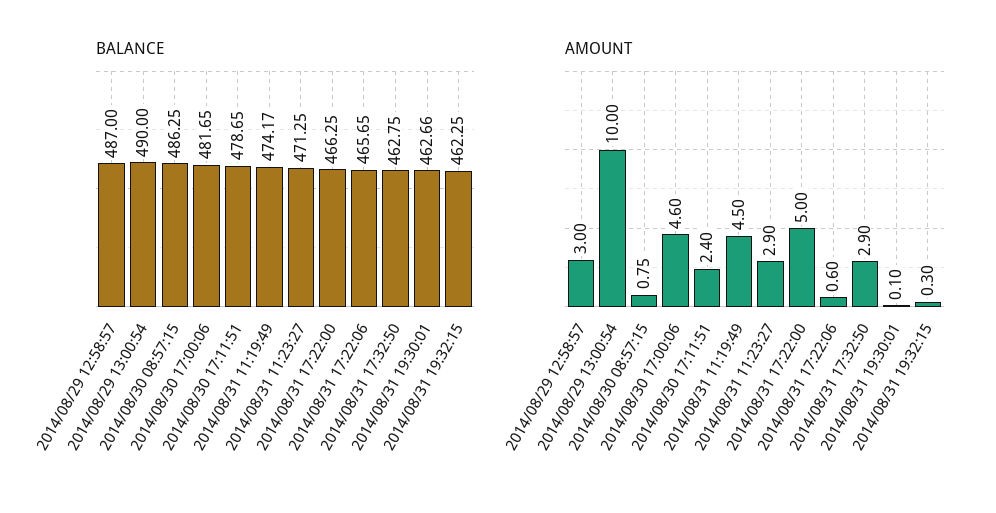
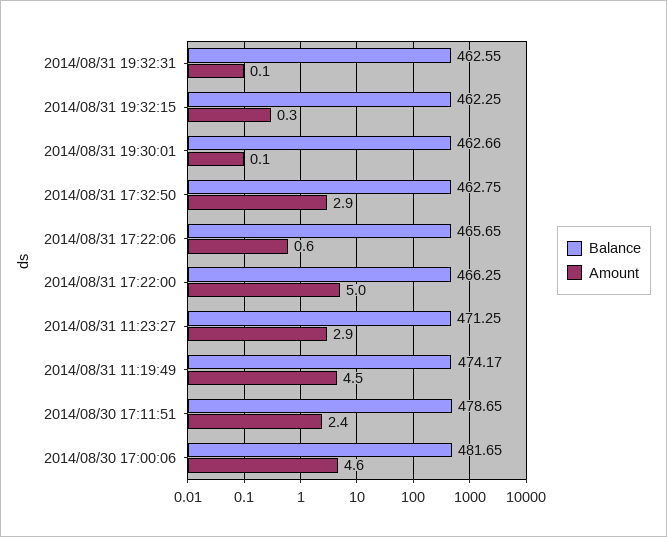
BALANCE, 2014/08/29 12:58:57: 487 -> none
BALANCE, 2014/08/29 13:00:54: 490 -> none
BALANCE, 2014/08/30 08:57:15: 486.25 -> none
AMOUNT, 2014/08/29 12:58:57: 3 -> none
AMOUNT, 2014/08/29 13:00:54: 10 -> none
AMOUNT, 2014/08/30 08:57:15: 0.75 -> none
BALANCE, 2014/08/31 19:32:31: none -> 462.55
AMOUNT, 2014/08/31 19:32:31: none -> 0.1

